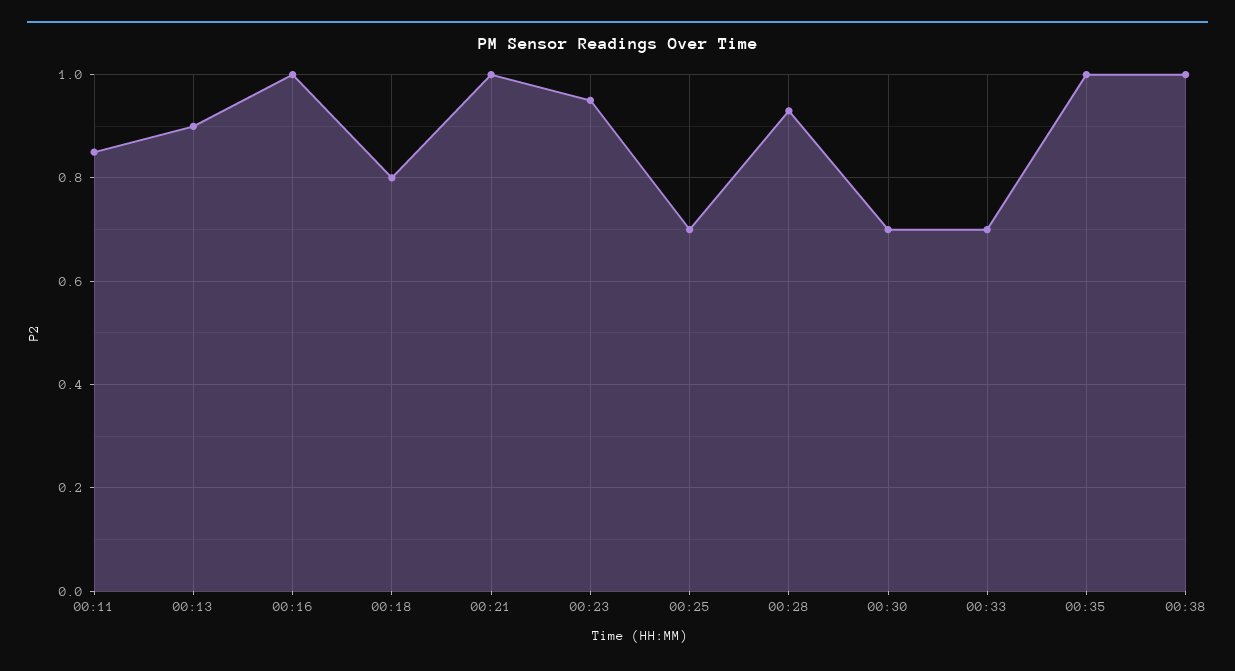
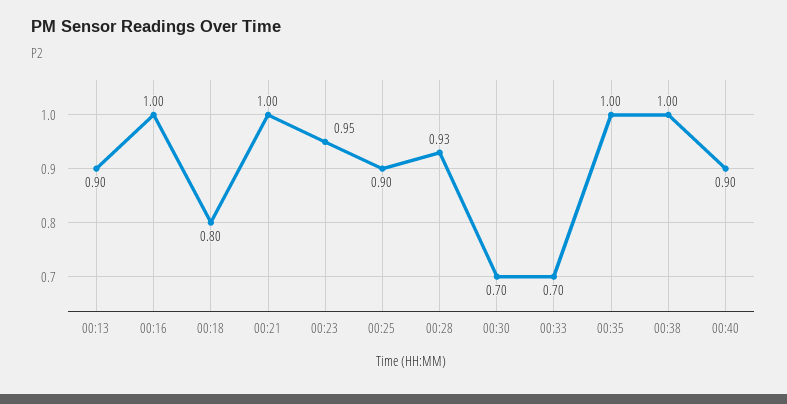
00:11: 0.85 -> none
00:25: 0.7 -> 0.9
00:40: none -> 0.9

